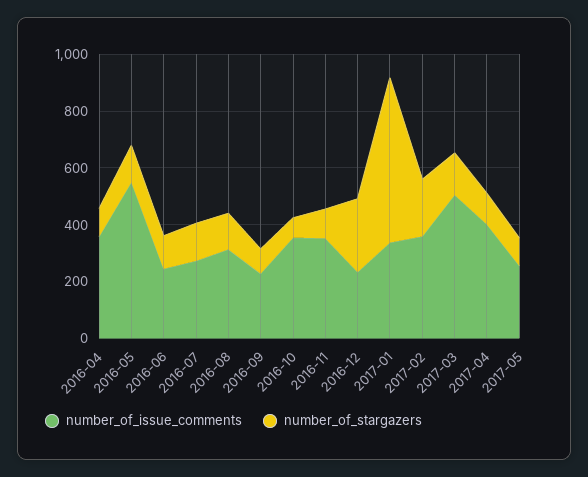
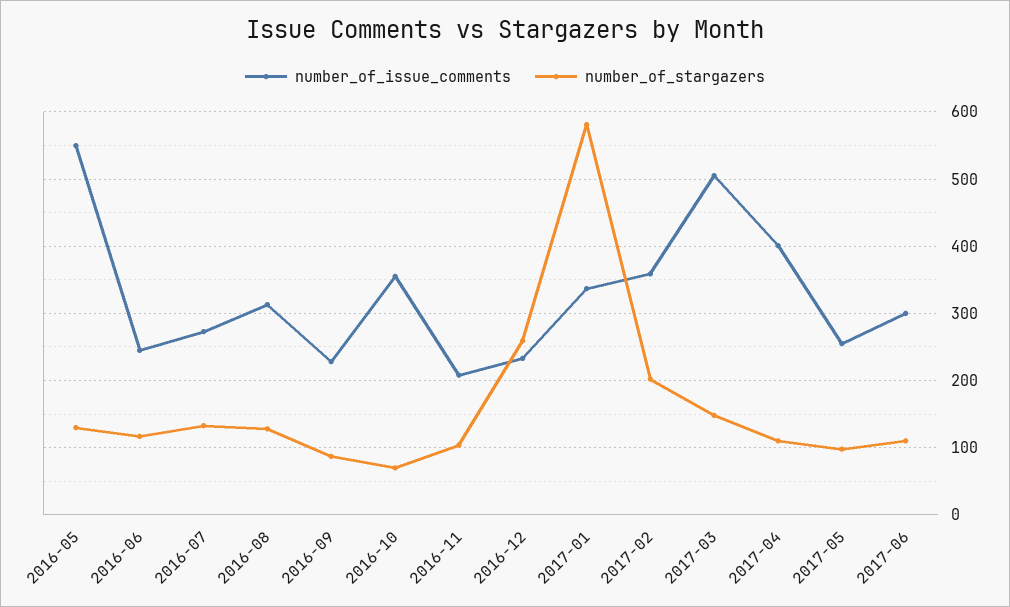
number_of_issue_comments, 2016-04: 350 -> none
number_of_stargazers, 2016-04: 100 -> none
number_of_issue_comments, 2016-11: 350 -> 210
number_of_issue_comments, 2017-06: none -> 300
number_of_stargazers, 2017-06: none -> 110

